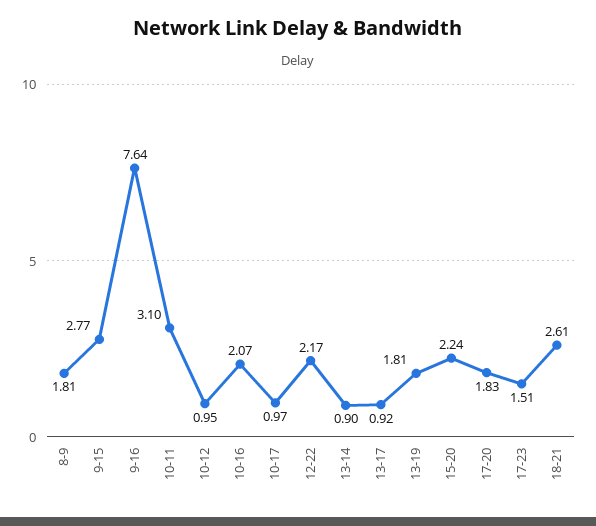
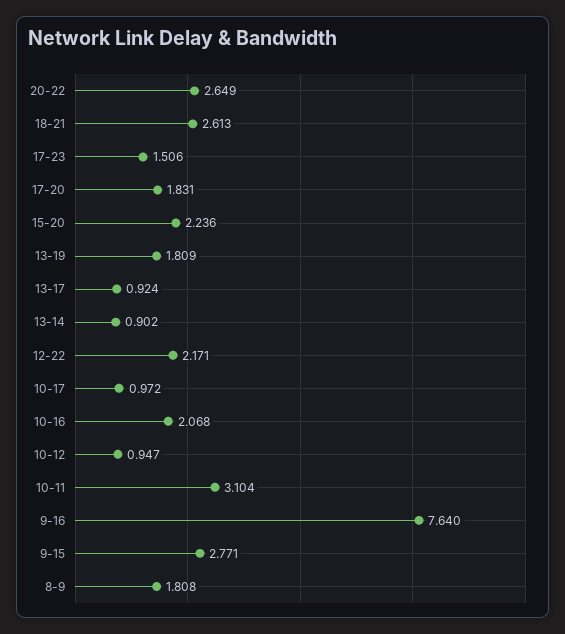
20-22: none -> 2.649

